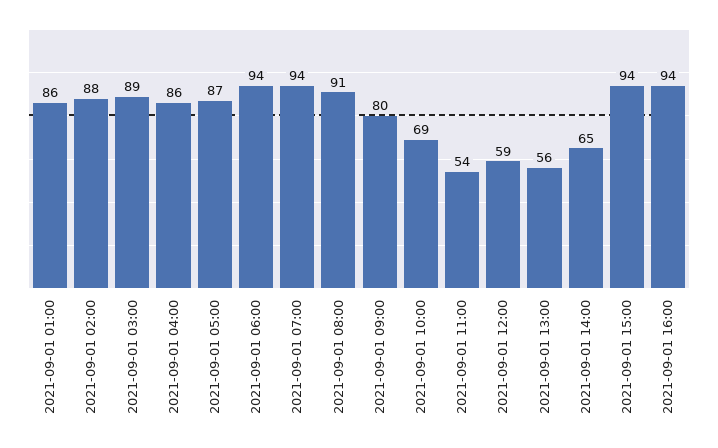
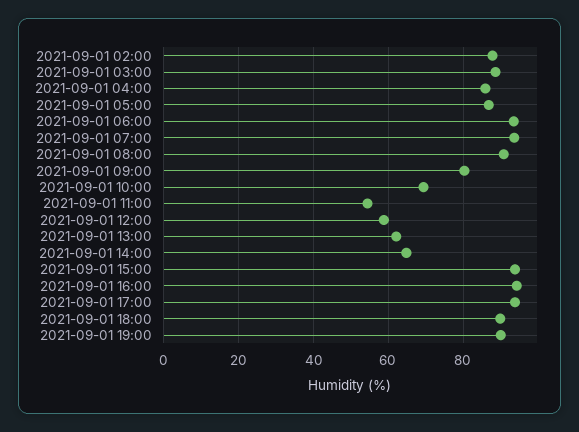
2021-09-01 01:00: 86 -> none
2021-09-01 13:00: 56 -> 62
2021-09-01 17:00: none -> 94
2021-09-01 18:00: none -> 90
2021-09-01 19:00: none -> 90

